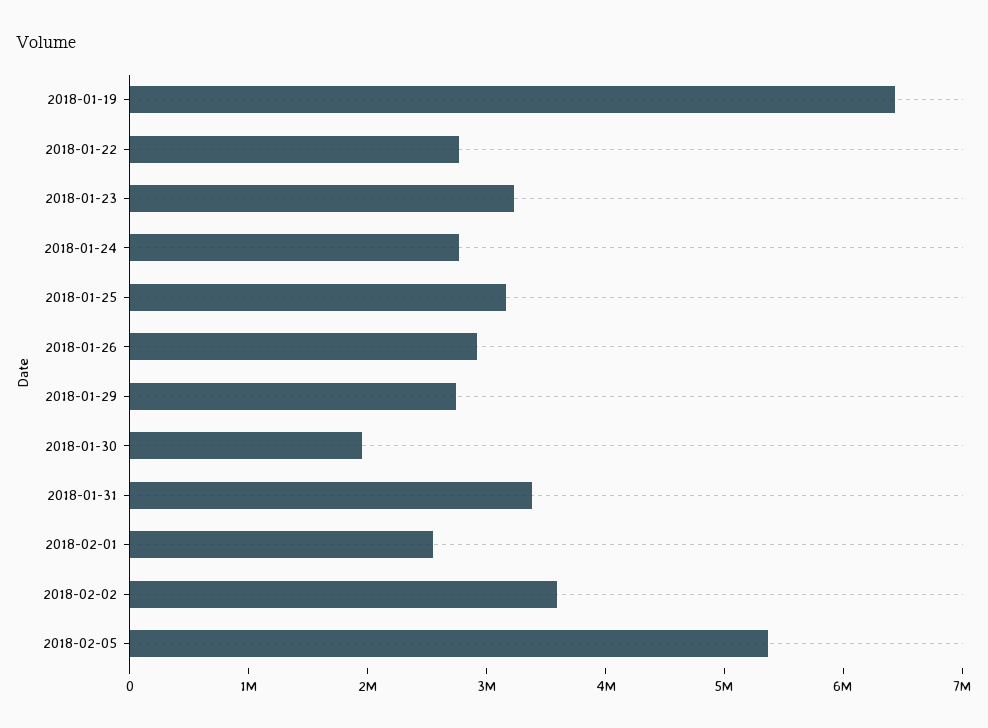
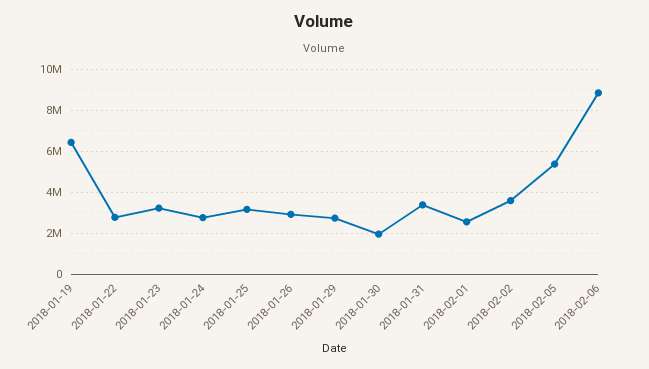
2018-02-06: none -> 9000000

